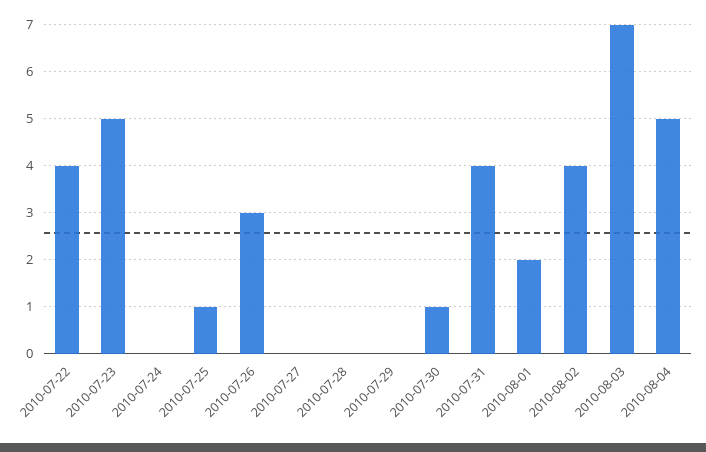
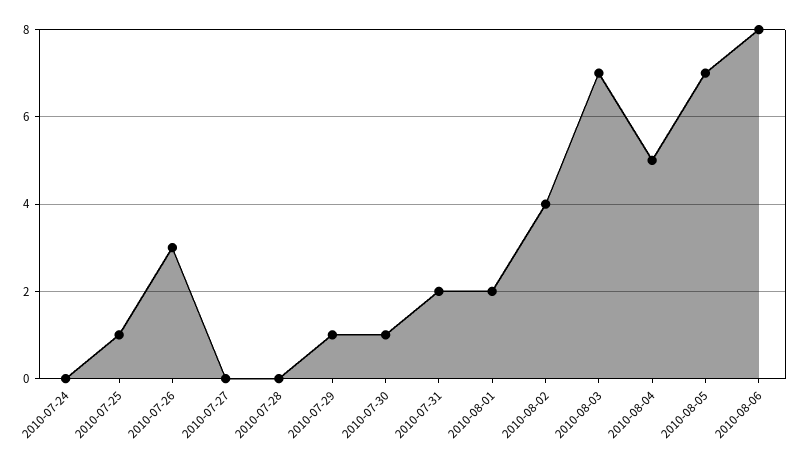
2010-07-22: 4 -> none
2010-07-23: 5 -> none
2010-07-29: 0 -> 1
2010-07-31: 4 -> 2
2010-08-05: none -> 7
2010-08-06: none -> 8

